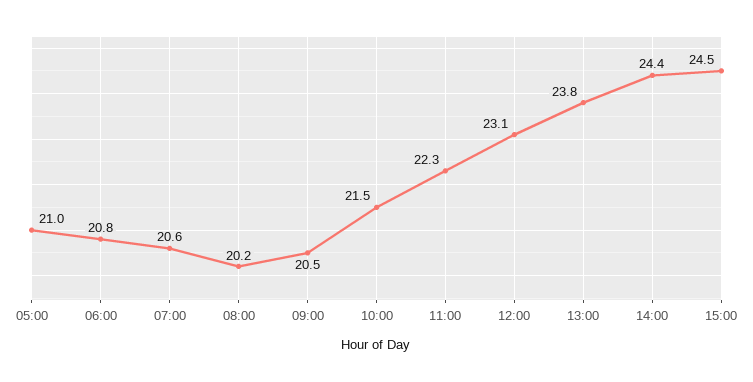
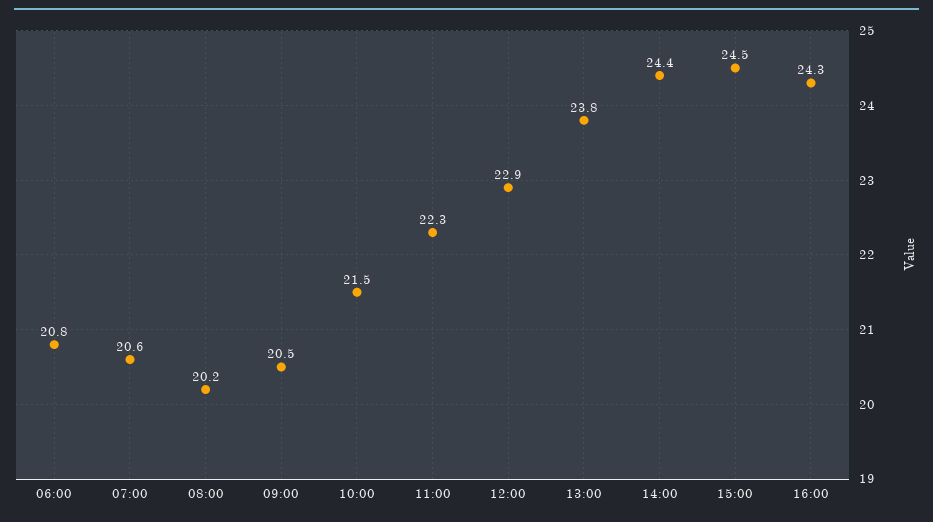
05:00: 21 -> none
12:00: 23.1 -> 22.9
16:00: none -> 24.3

